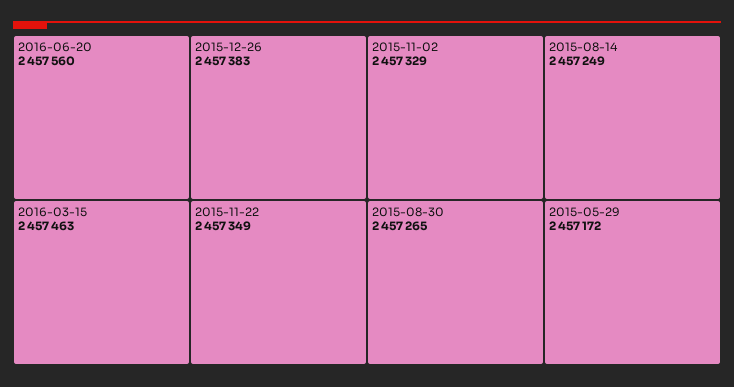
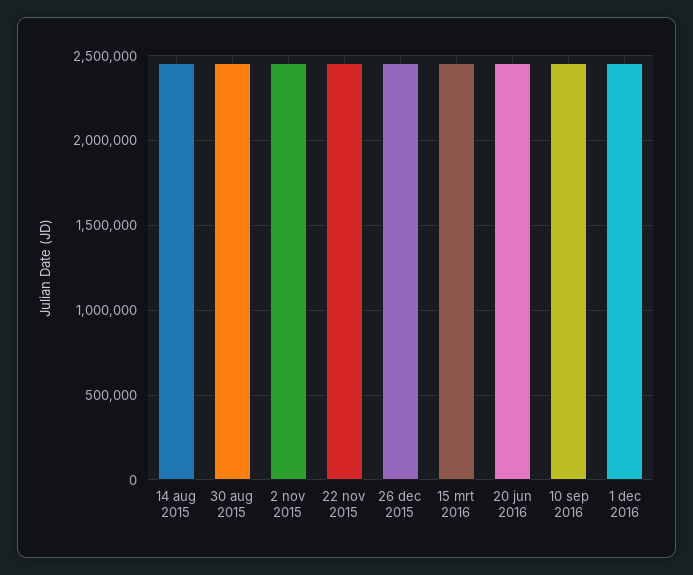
2015-05-29: 2457172 -> none
10 sep 2016: none -> 2450000
1 dec 2016: none -> 2450000

